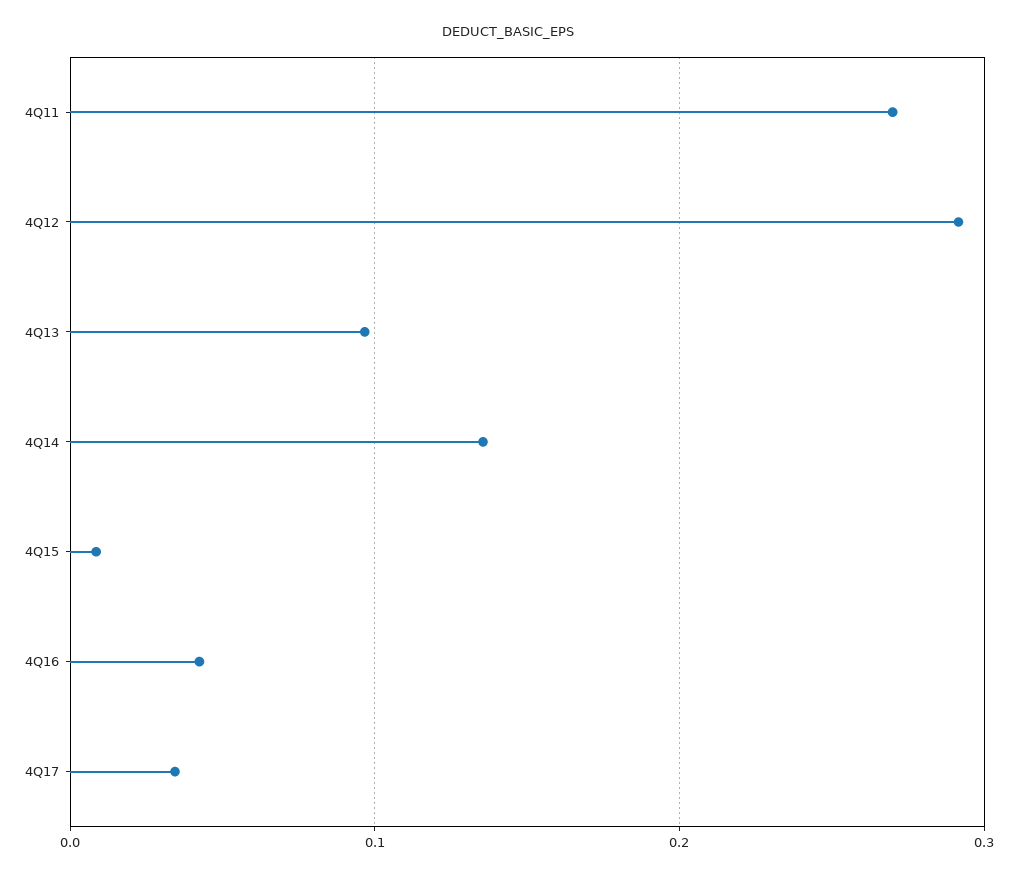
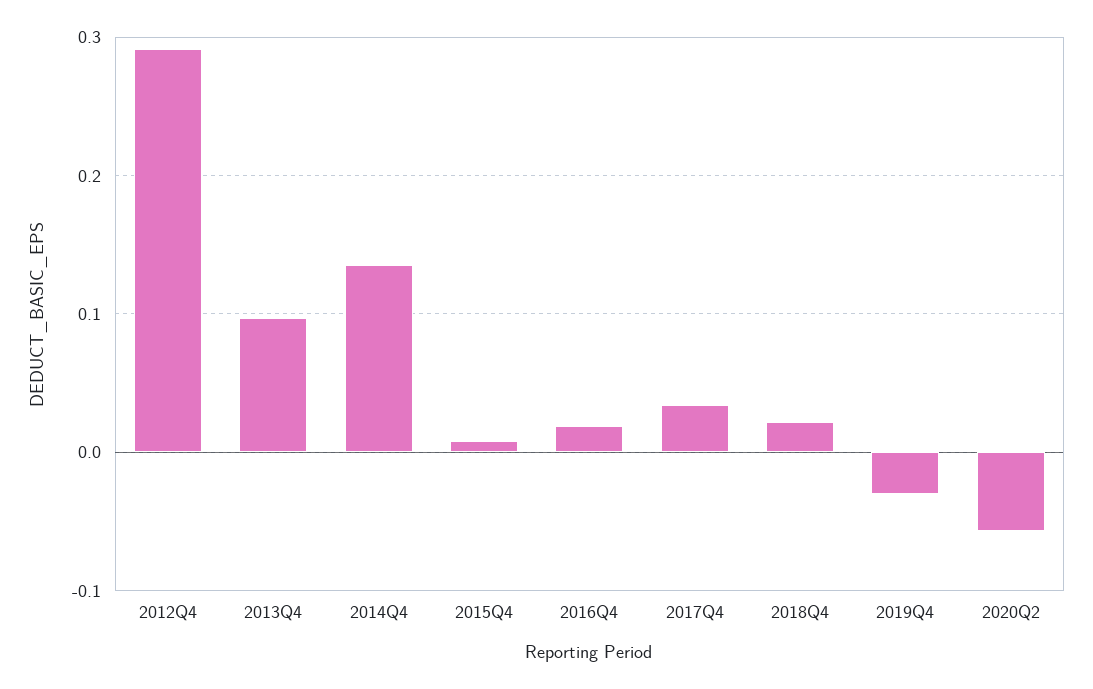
4Q11: 0.27 -> none
4Q16: 0.04 -> 0.02
2018Q4: none -> 0.02
2019Q4: none -> -0.03
2020Q2: none -> -0.06

